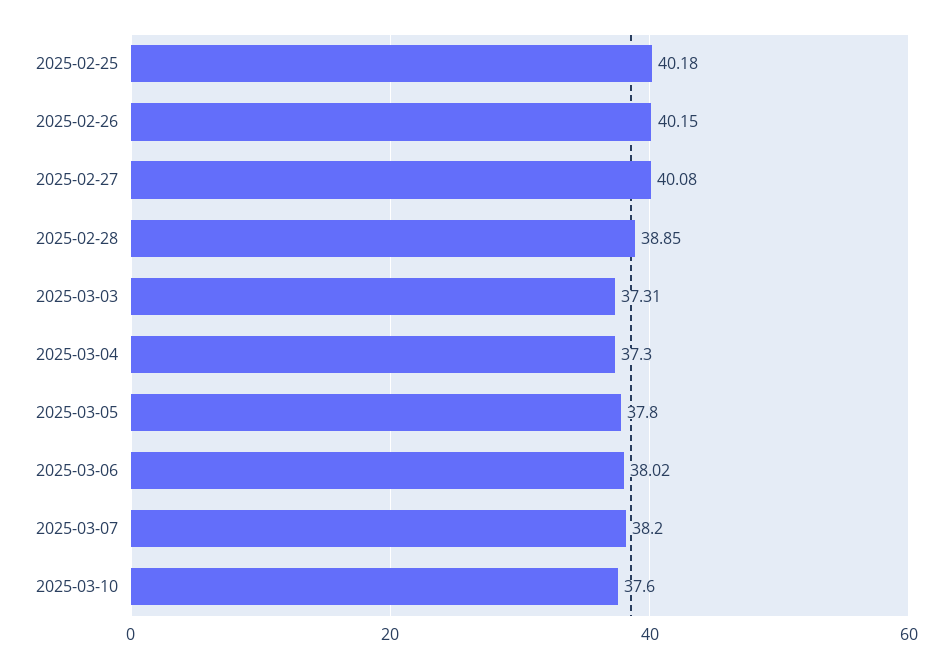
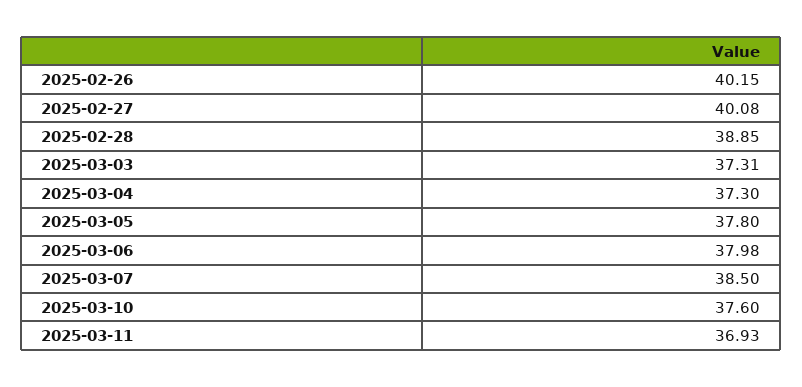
2025-02-25: 40.18 -> none
2025-03-06: 38.02 -> 37.98
2025-03-07: 38.2 -> 38.5
2025-03-11: none -> 36.93

